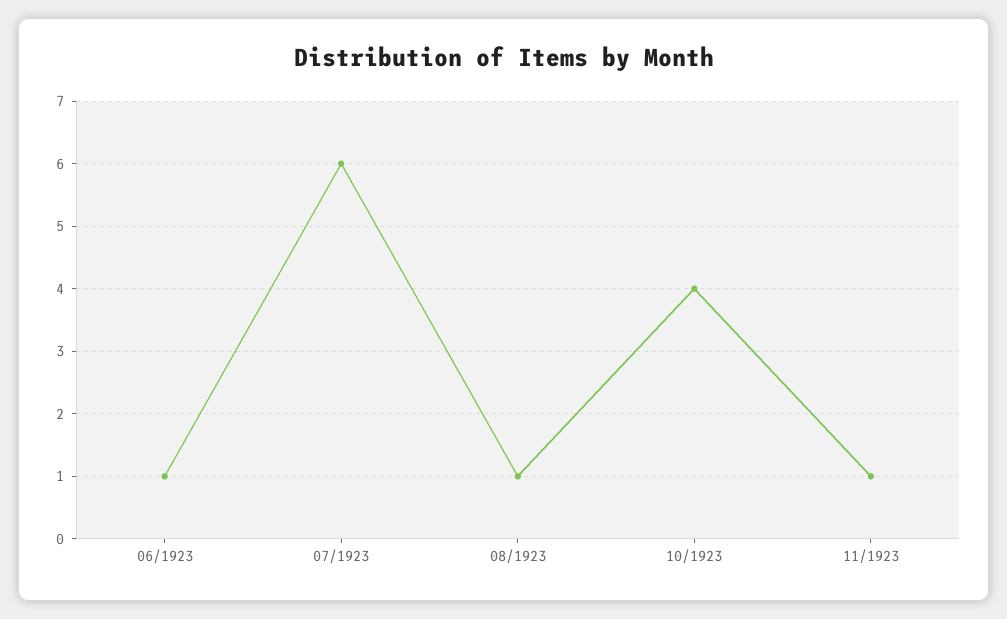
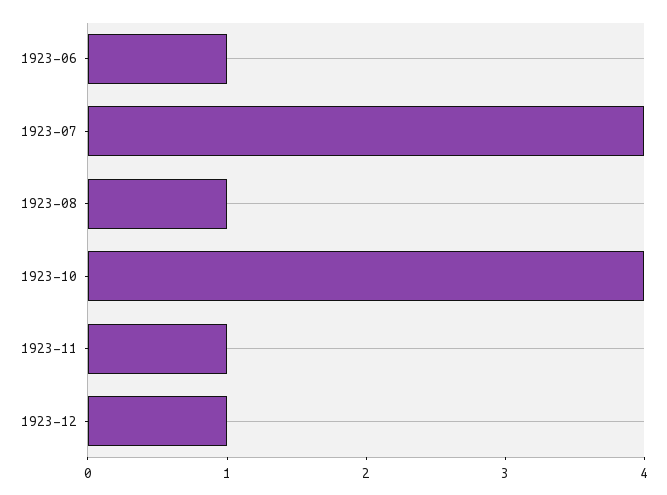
07/1923: 6 -> 4
1923-12: none -> 1

